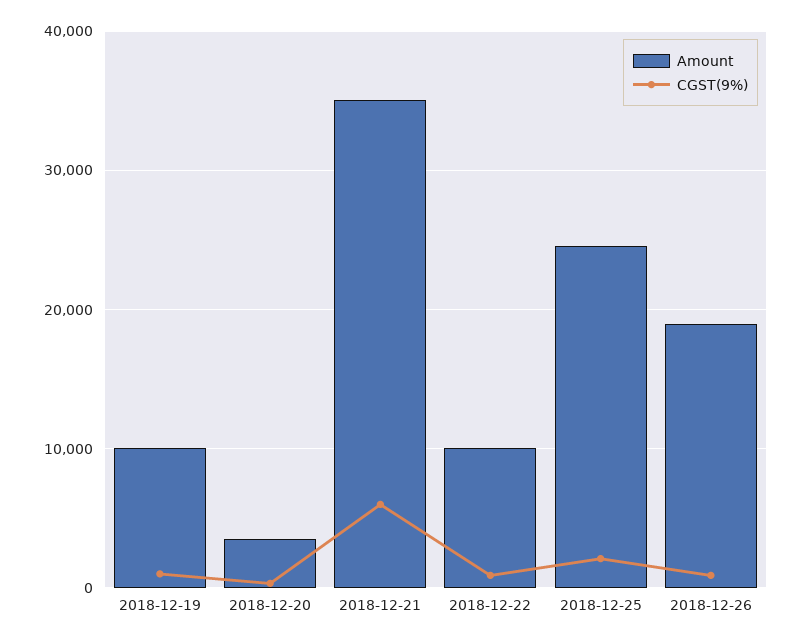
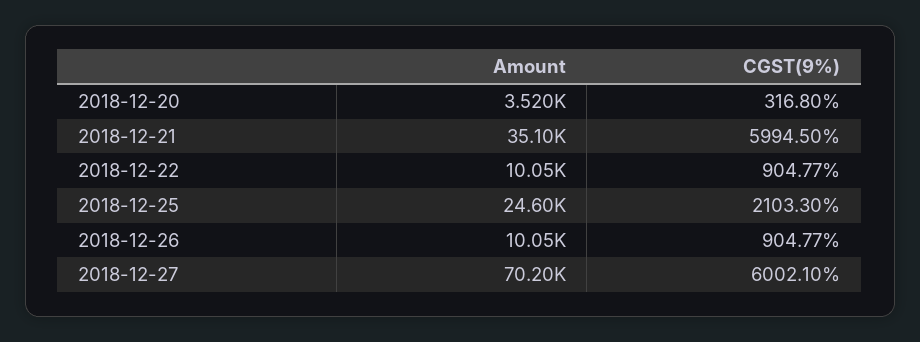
Amount, 2018-12-19: 10000 -> none
CGST(9%), 2018-12-19: 1000 -> none
Amount, 2018-12-26: 19000 -> 10050
Amount, 2018-12-27: none -> 70200
CGST(9%), 2018-12-27: none -> 6002.1

